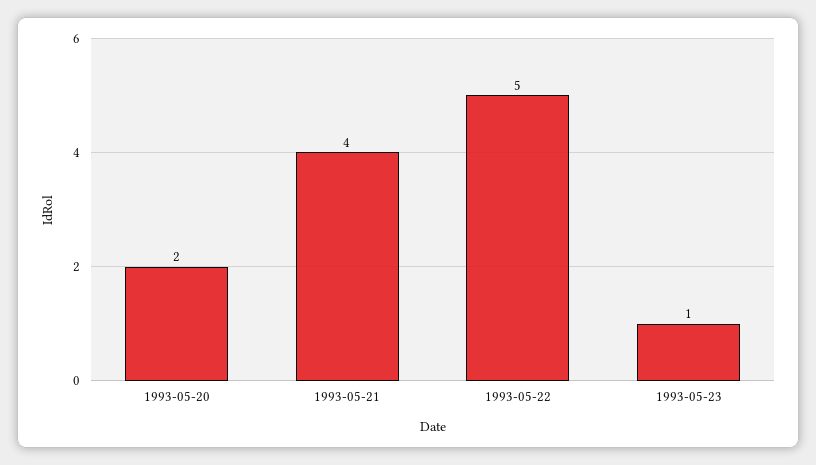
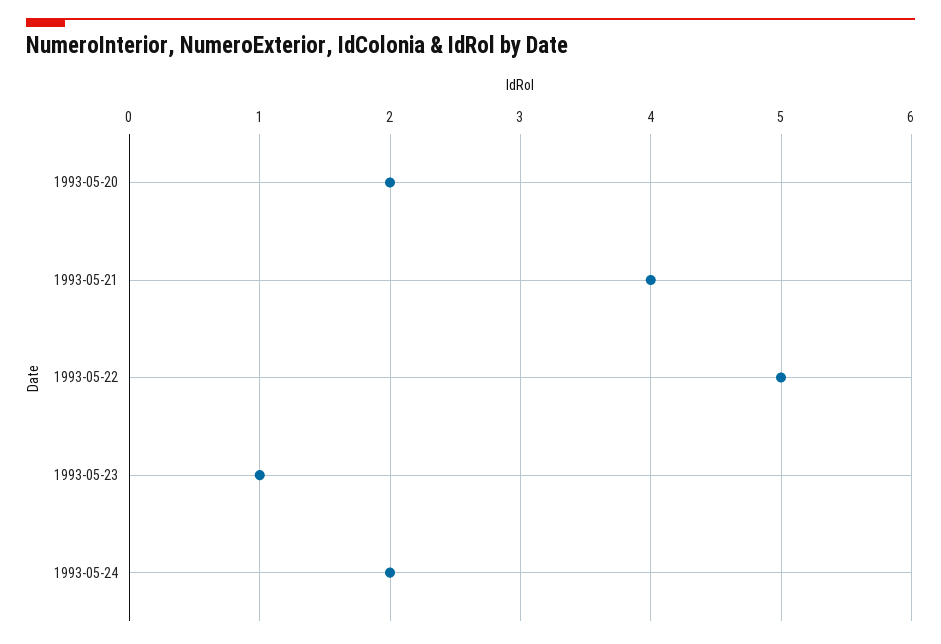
1993-05-24: none -> 2

